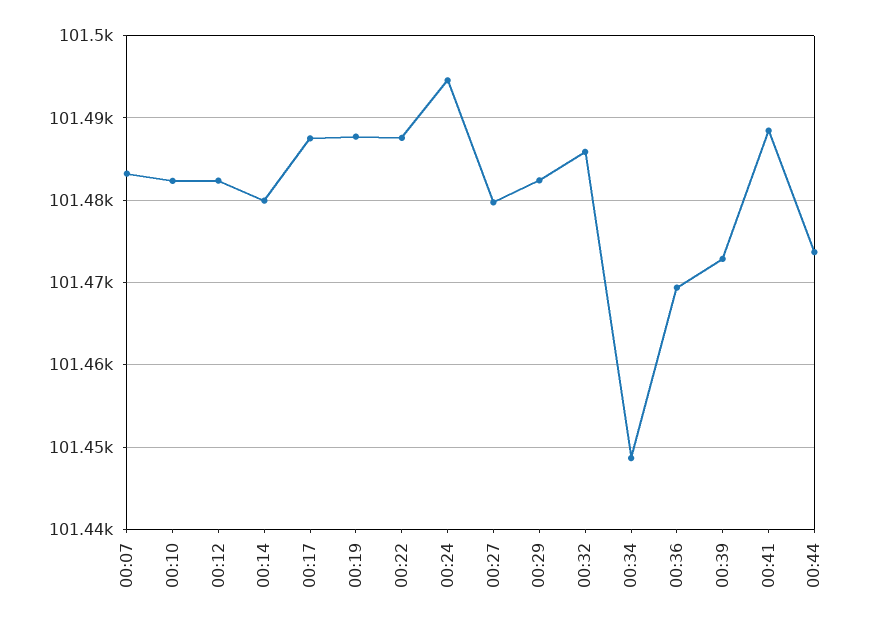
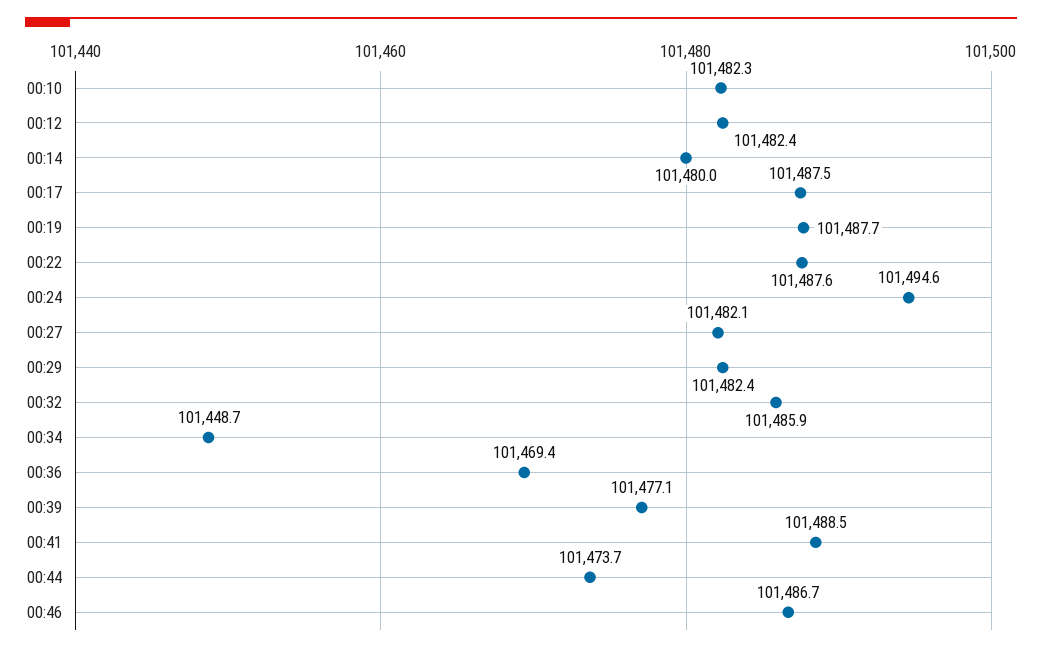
00:07: 101483 -> none
00:27: 101480 -> 101482.1
00:39: 101473 -> 101477.1
00:46: none -> 101486.7

